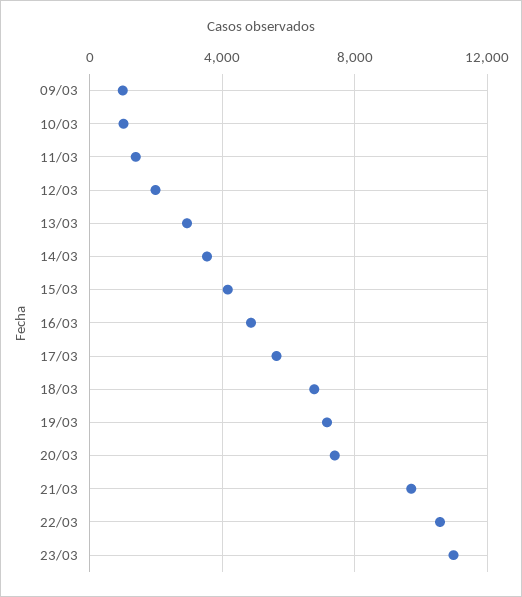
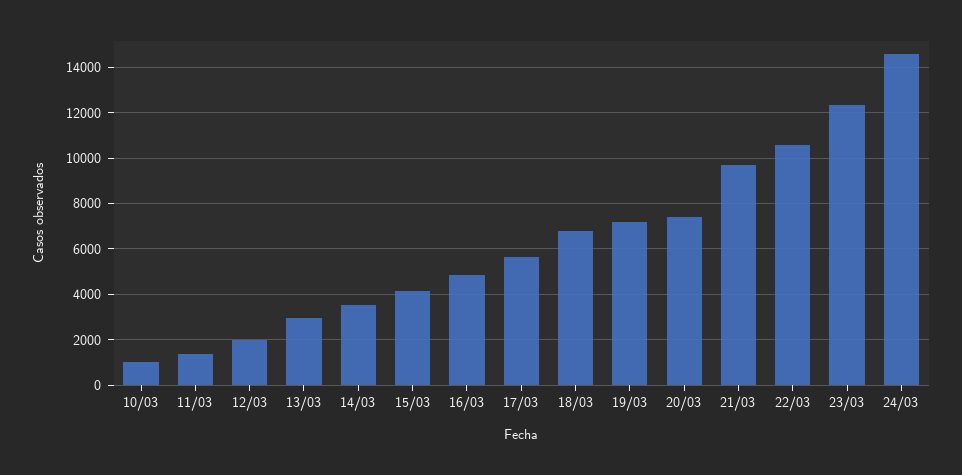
09/03: 1000 -> none
23/03: 11000 -> 12500
24/03: none -> 14500

